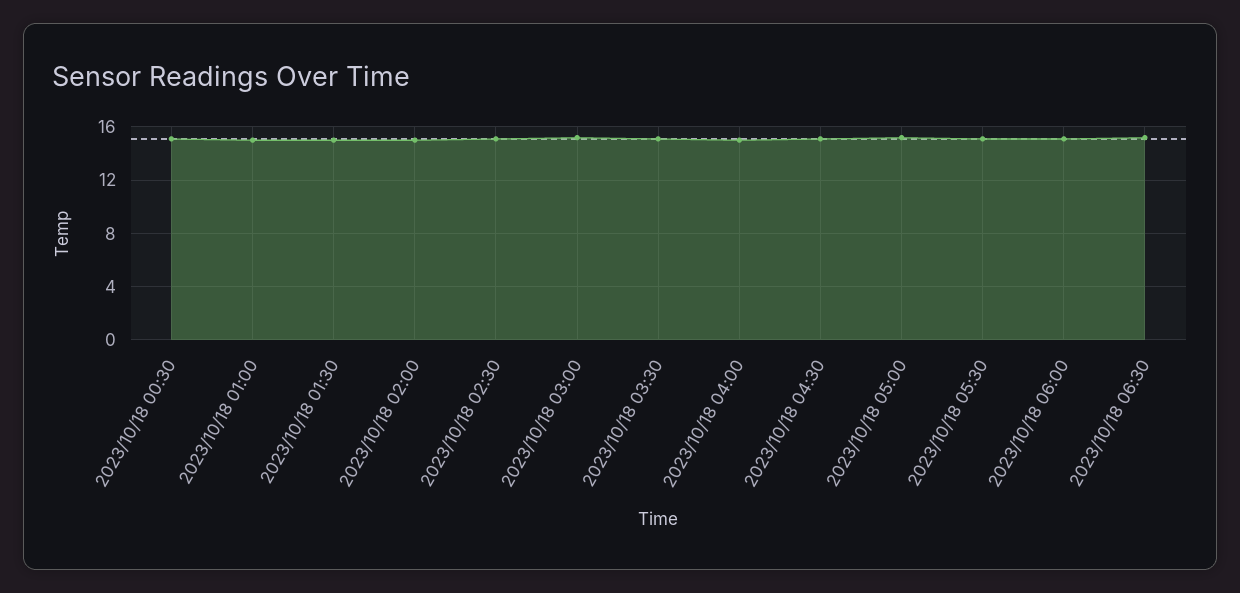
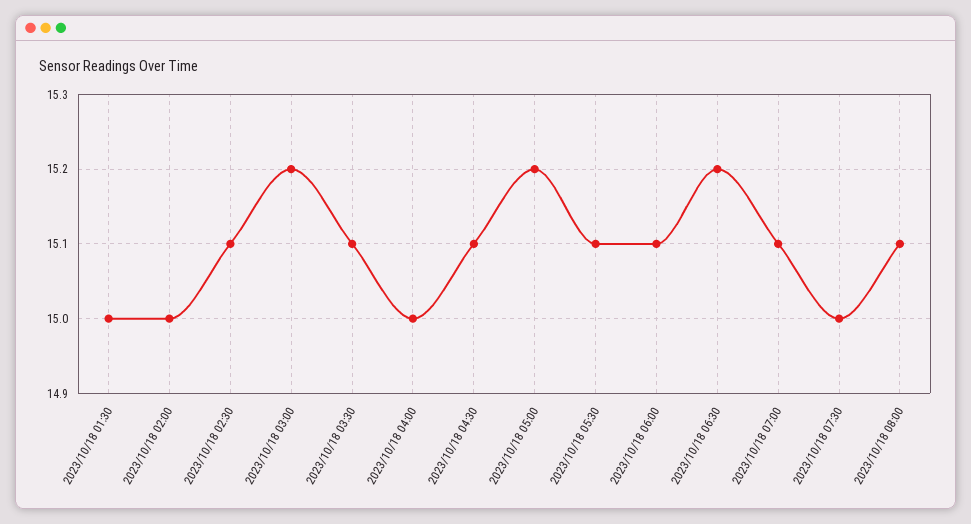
2023/10/18 00:30: 15 -> none
2023/10/18 01:00: 15 -> none
2023/10/18 07:00: none -> 15.1
2023/10/18 07:30: none -> 15
2023/10/18 08:00: none -> 15.1

